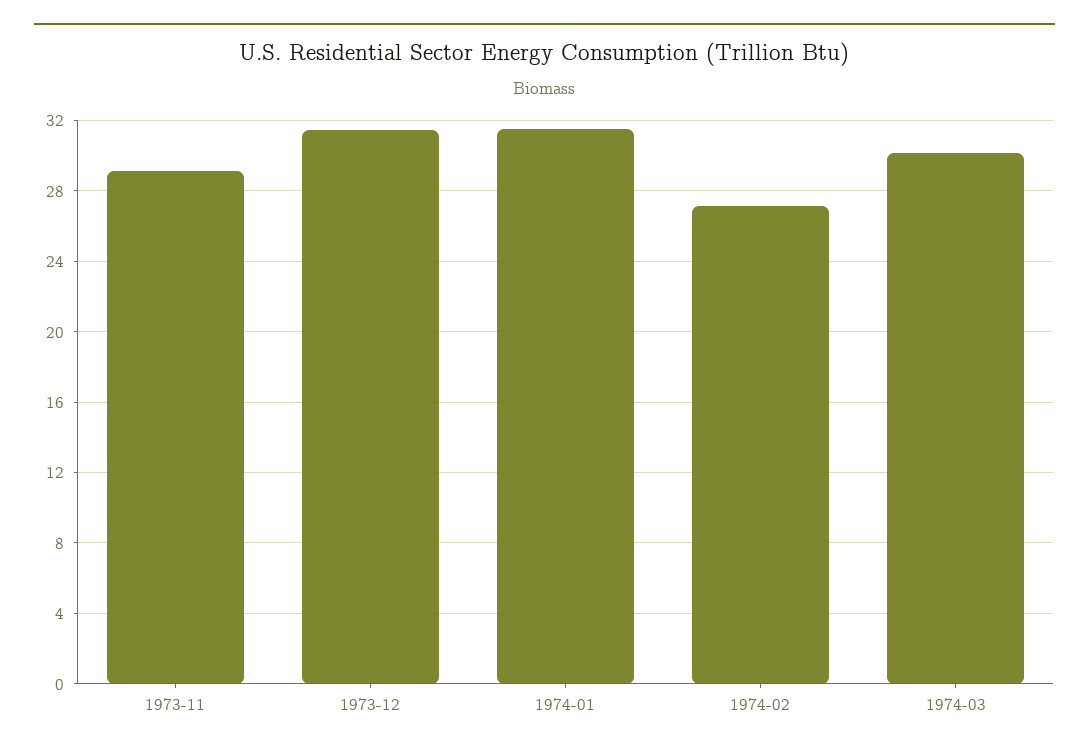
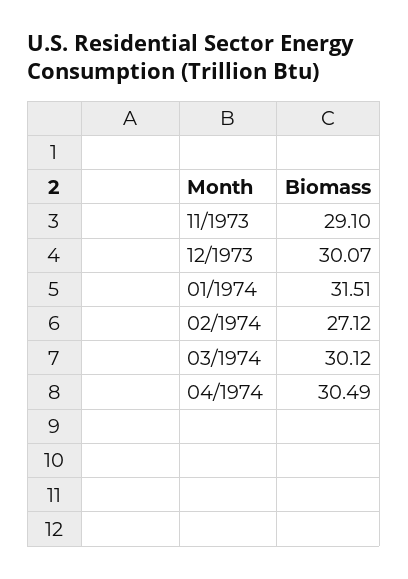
1973-12: 31.5 -> 30.07
04/1974: none -> 30.49

